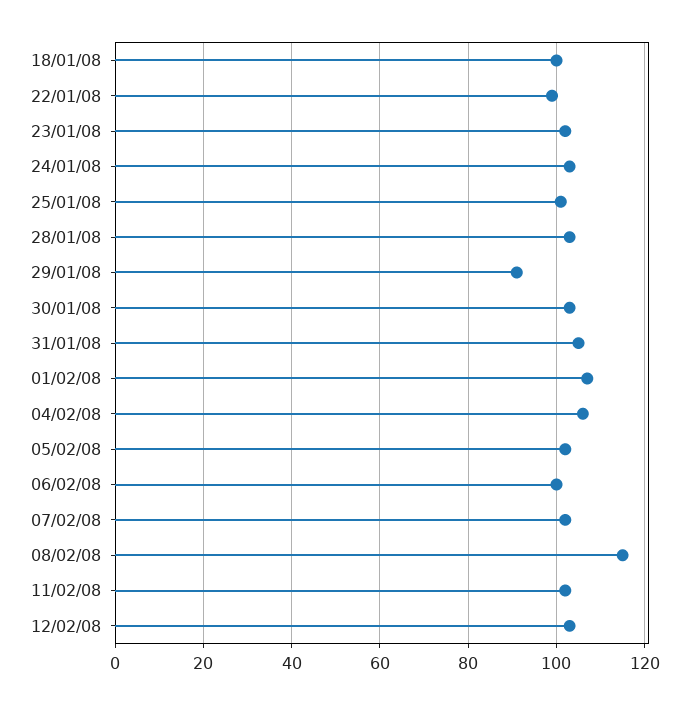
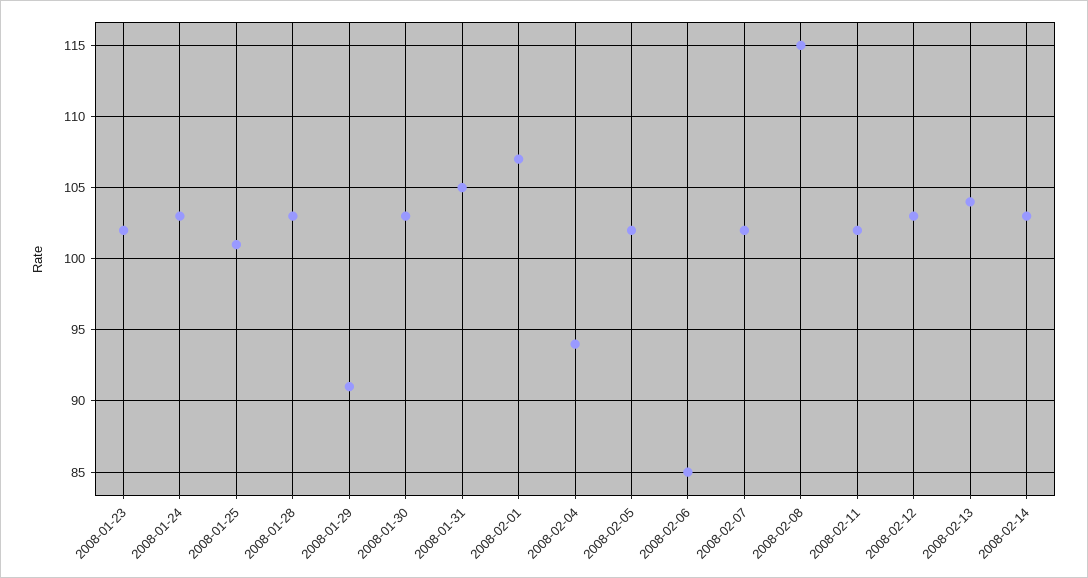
18/01/08: 100 -> none
22/01/08: 100 -> none
04/02/08: 105 -> 94
06/02/08: 100 -> 85
2008-02-13: none -> 104
2008-02-14: none -> 103

